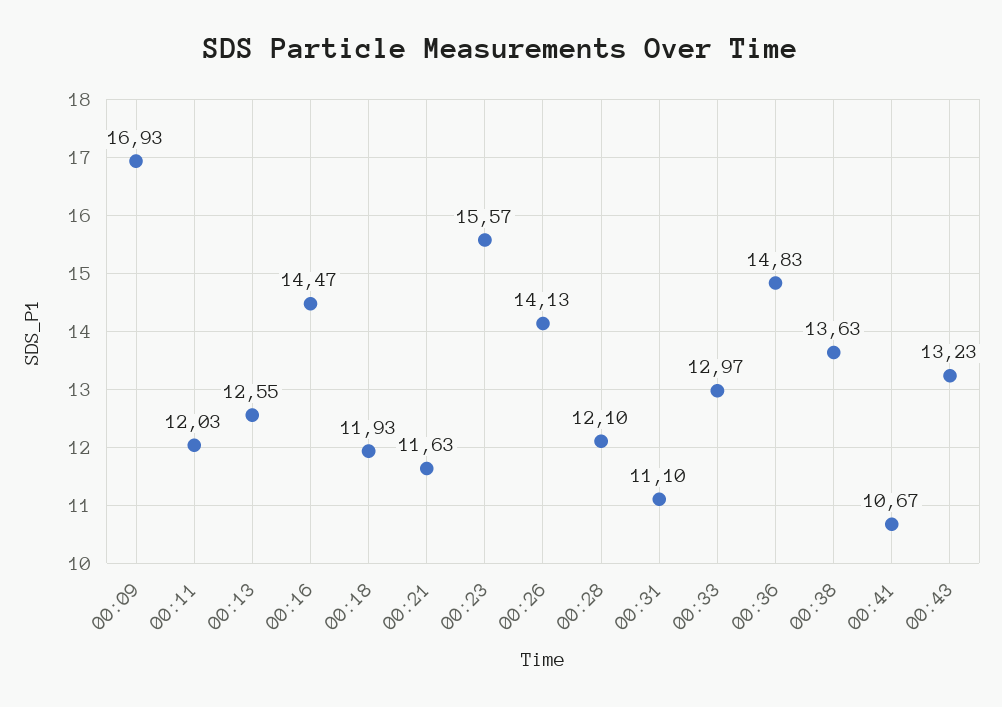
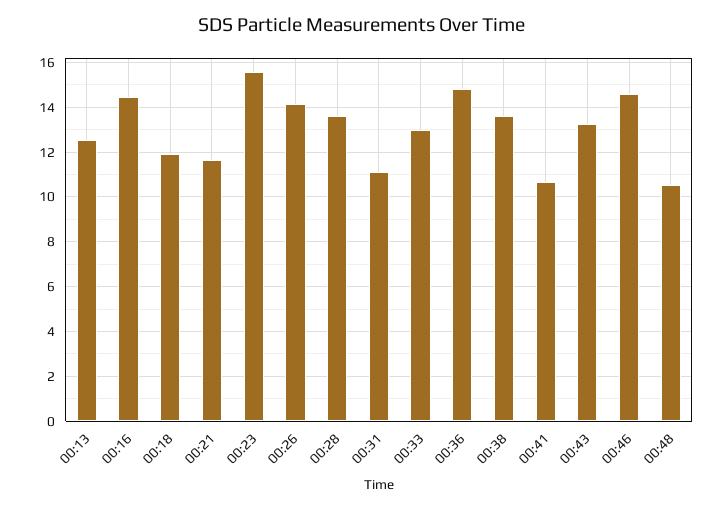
00:09: 16.93 -> none
00:11: 12.03 -> none
00:28: 12.1 -> 13.5
00:46: none -> 14.5
00:48: none -> 10.5

